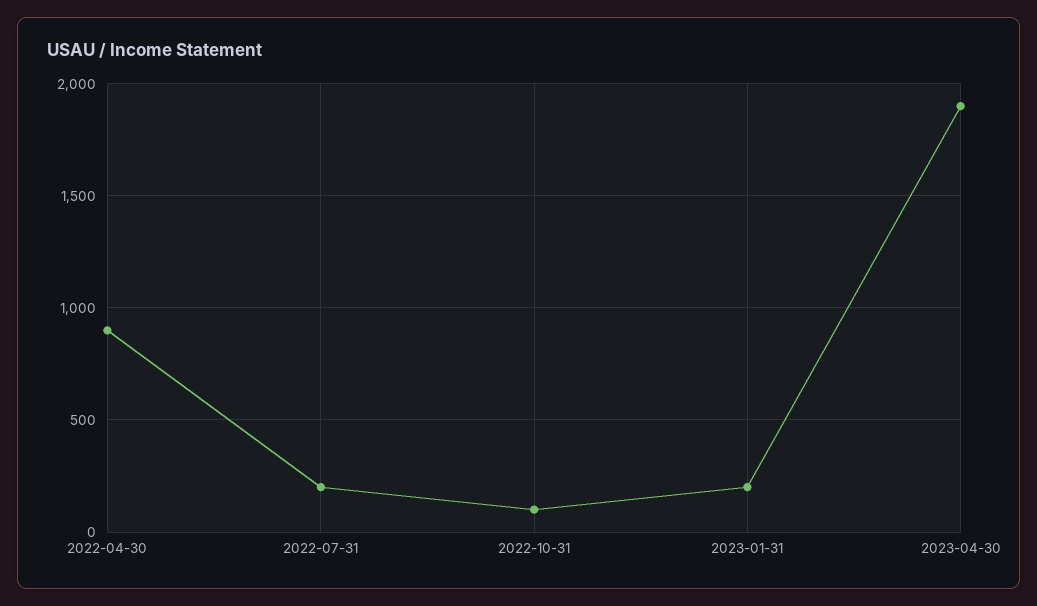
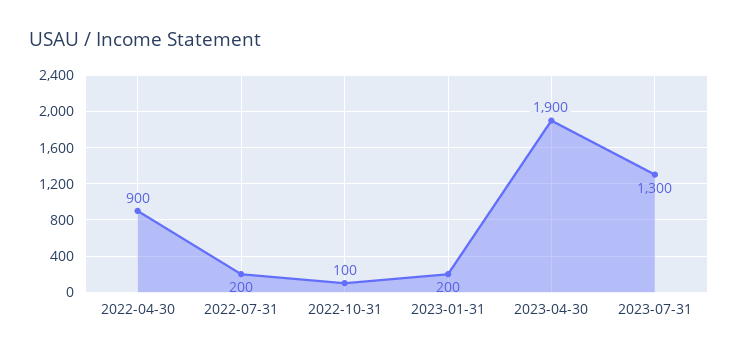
2023-07-31: none -> 1300

